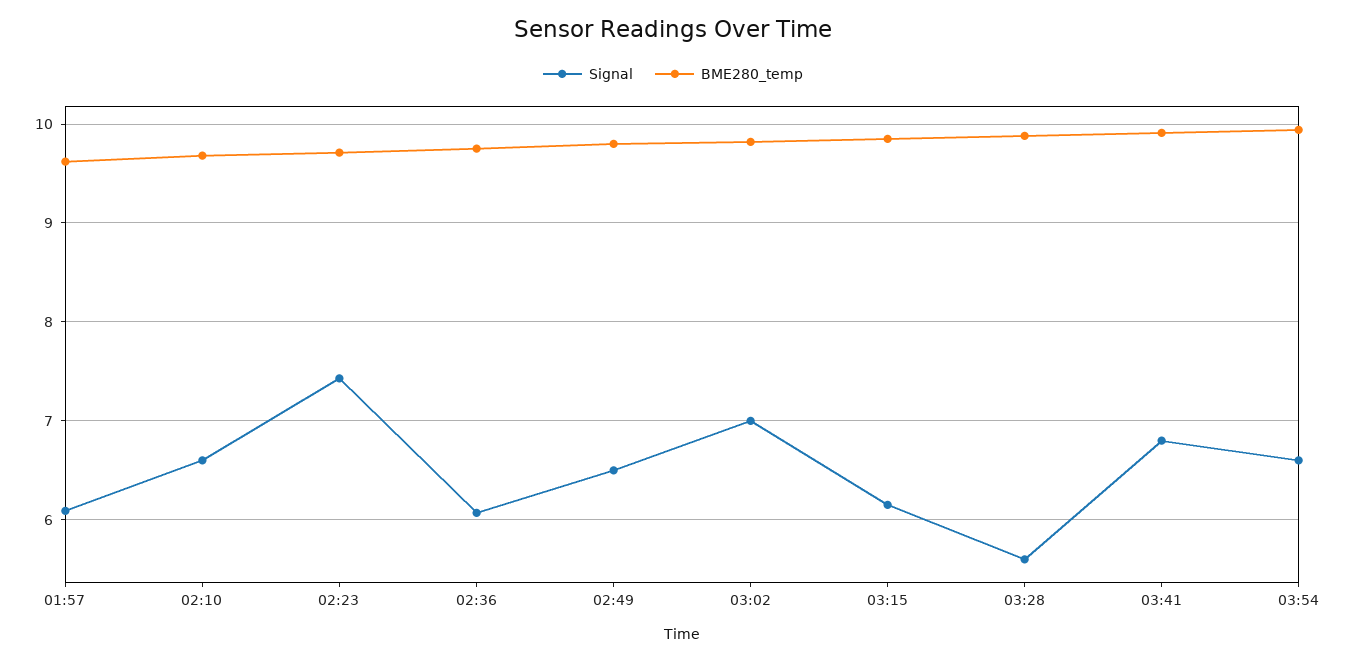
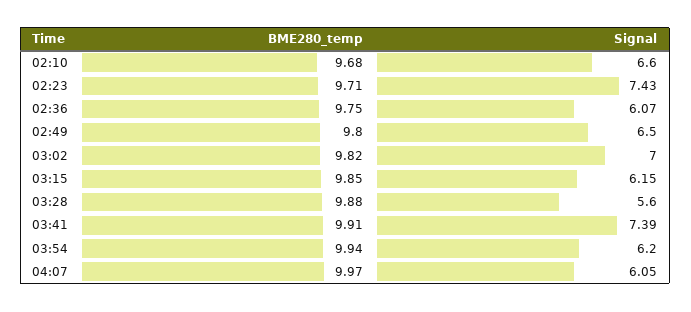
Signal, 01:57: 6.1 -> none
BME280_temp, 01:57: 9.6 -> none
Signal, 03:41: 6.8 -> 7.39
Signal, 03:54: 6.6 -> 6.2
BME280_temp, 04:07: none -> 9.97
Signal, 04:07: none -> 6.05

